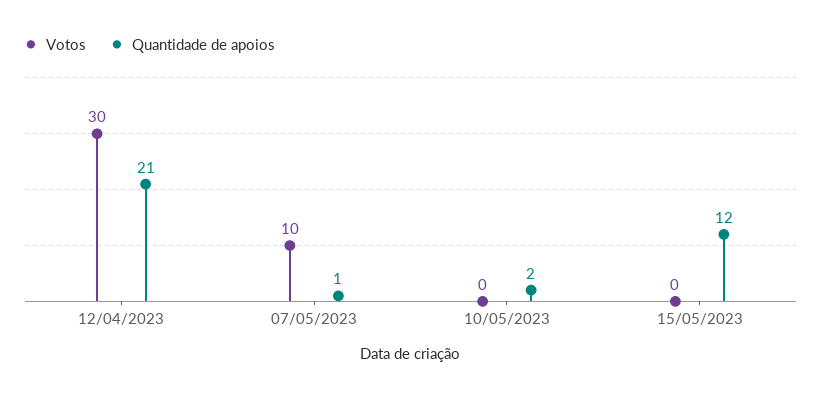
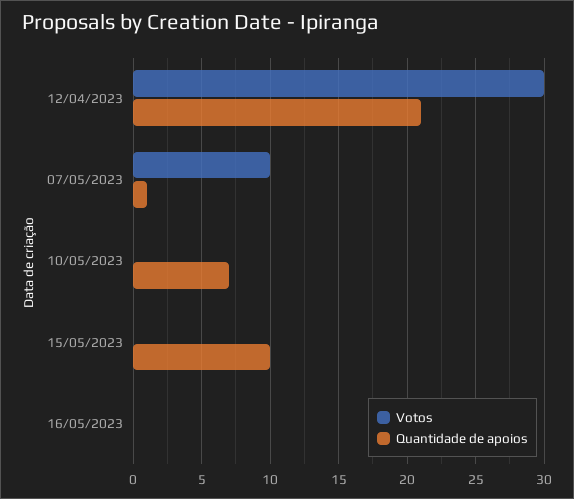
Quantidade de apoios, 10/05/2023: 2 -> 7
Quantidade de apoios, 15/05/2023: 12 -> 10
Votos, 16/05/2023: none -> 0
Quantidade de apoios, 16/05/2023: none -> 0

